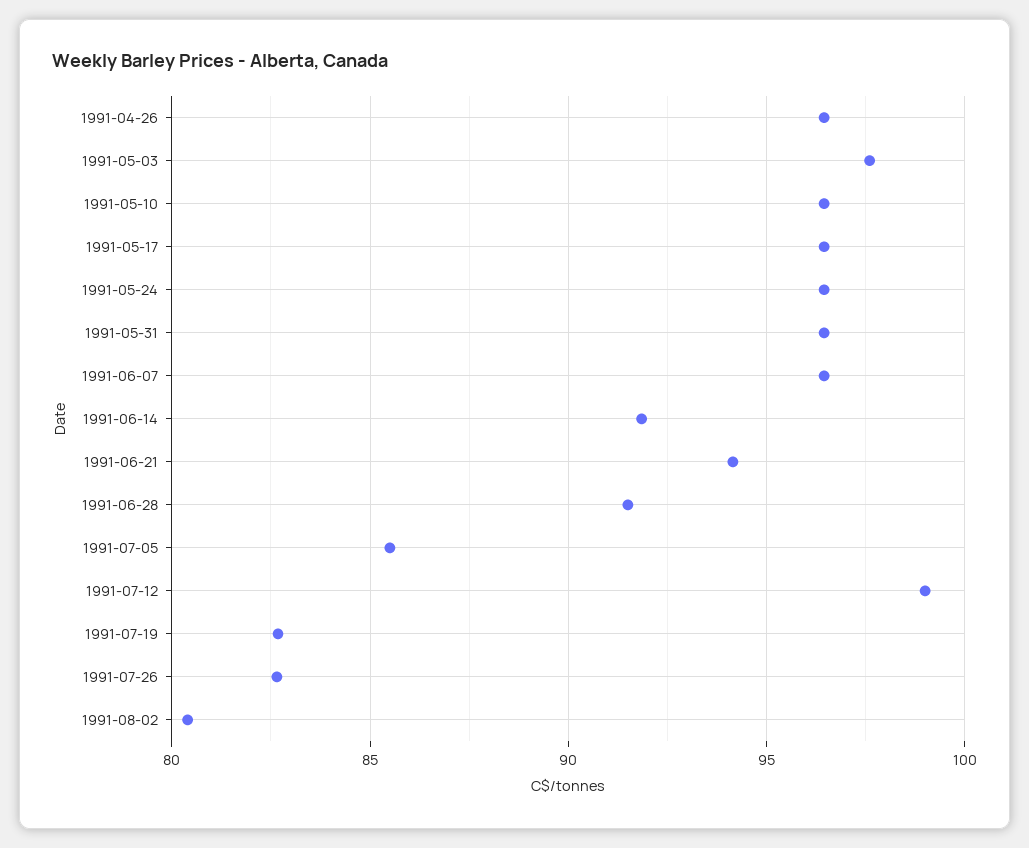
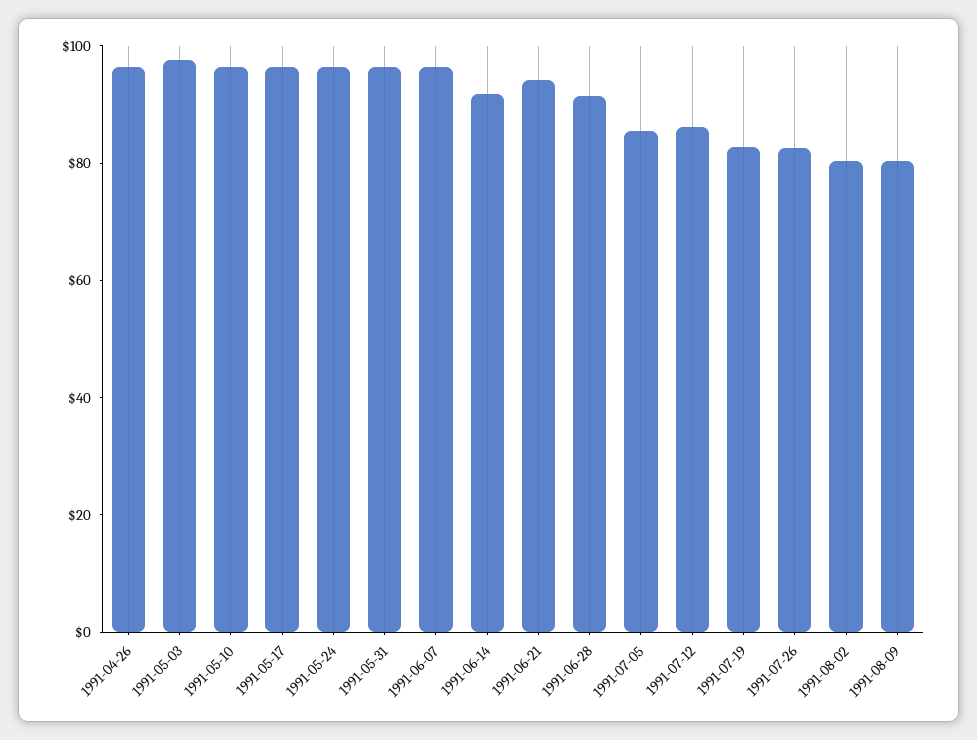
1991-07-12: 99 -> 85
1991-08-09: none -> 80

